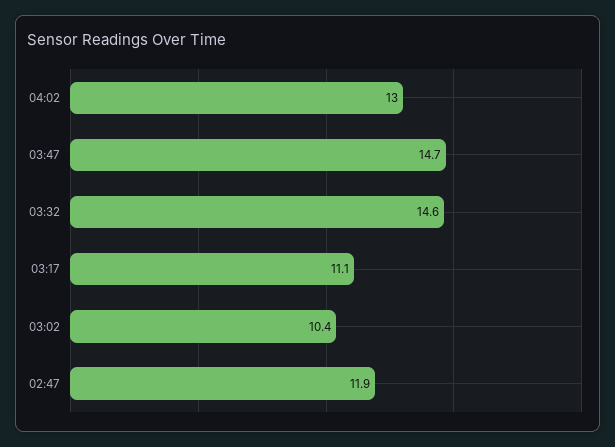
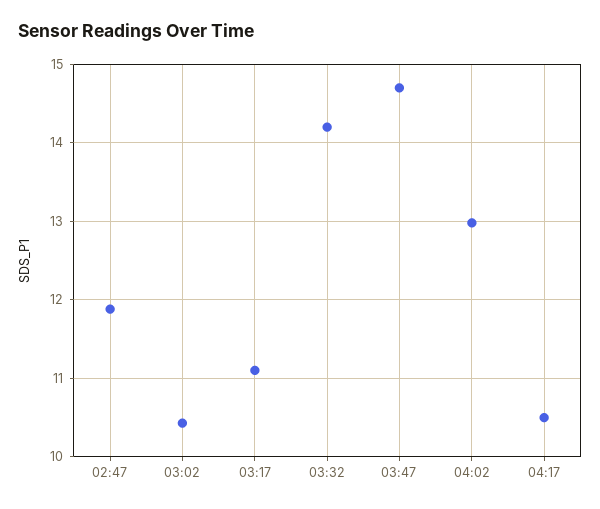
03:32: 14.6 -> 14.2
04:17: none -> 10.5

